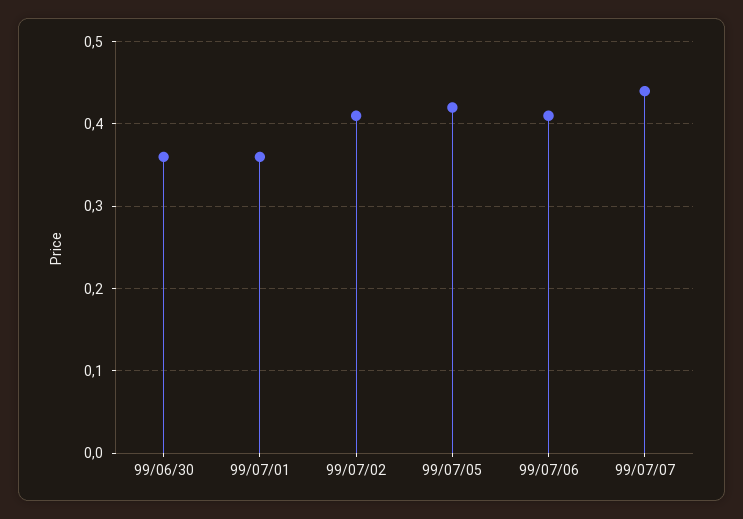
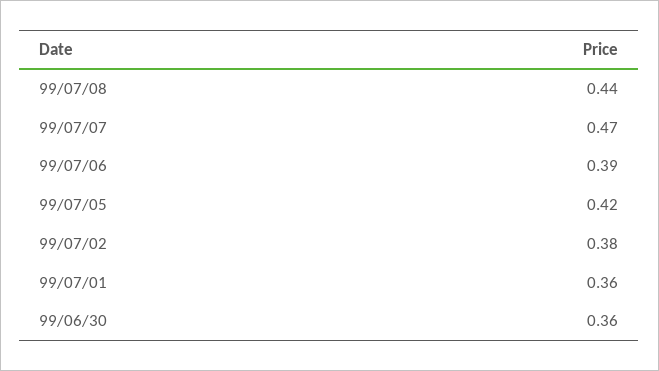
99/07/02: 0.41 -> 0.38
99/07/06: 0.41 -> 0.39
99/07/07: 0.44 -> 0.47
99/07/08: none -> 0.44

